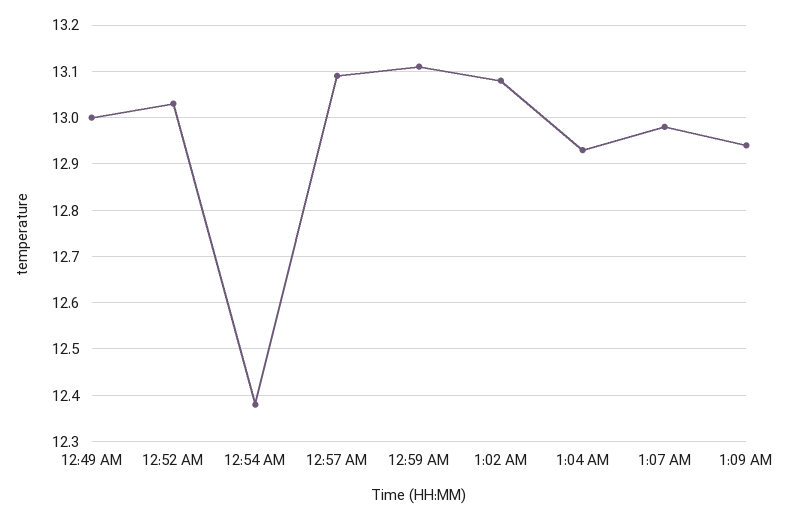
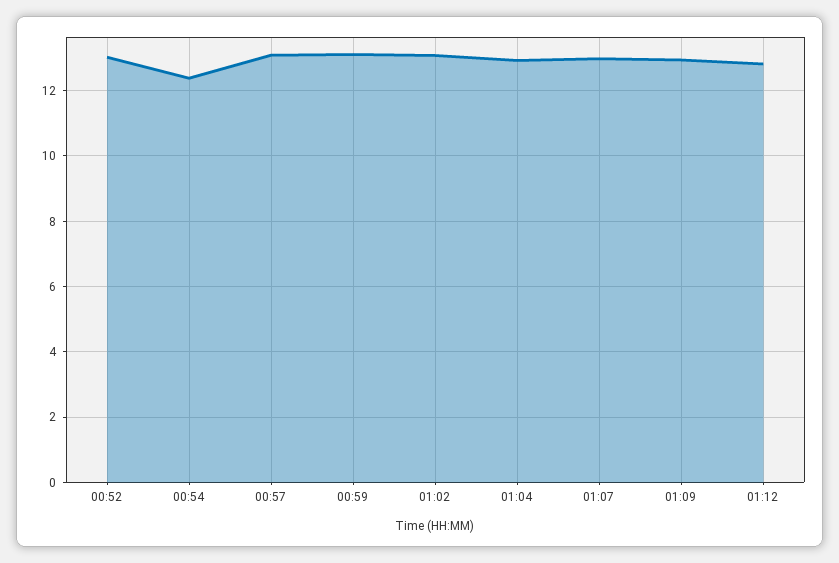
12:49 AM: 13 -> none
01:12: none -> 12.8

